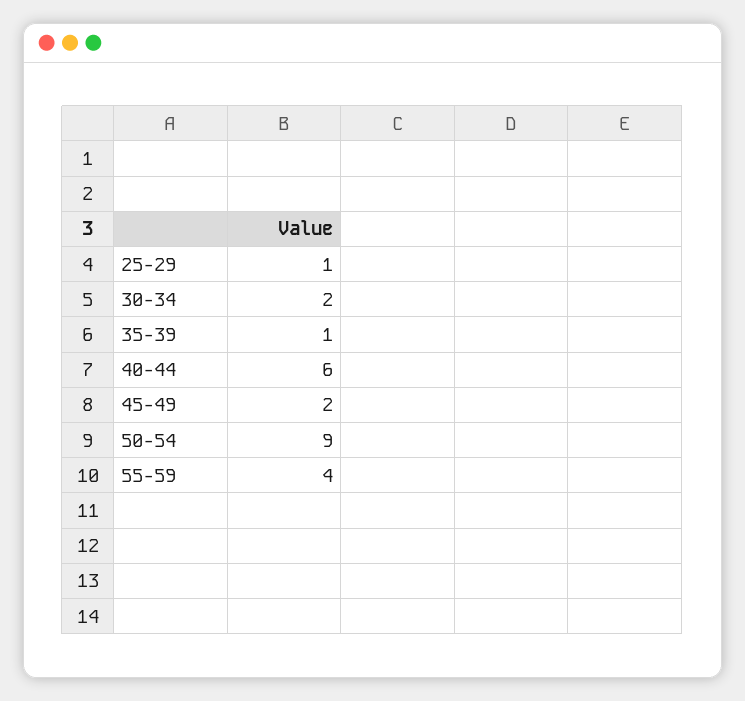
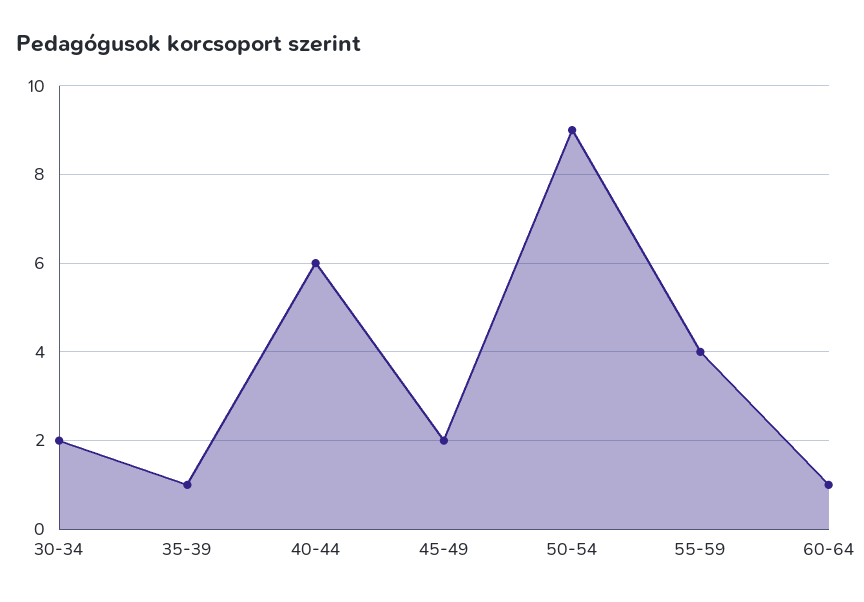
25-29: 1 -> none
60-64: none -> 1

